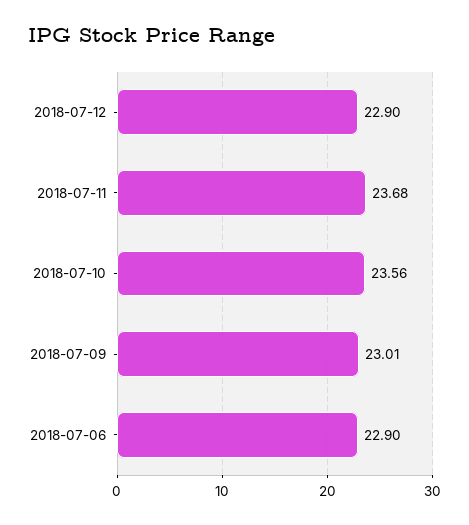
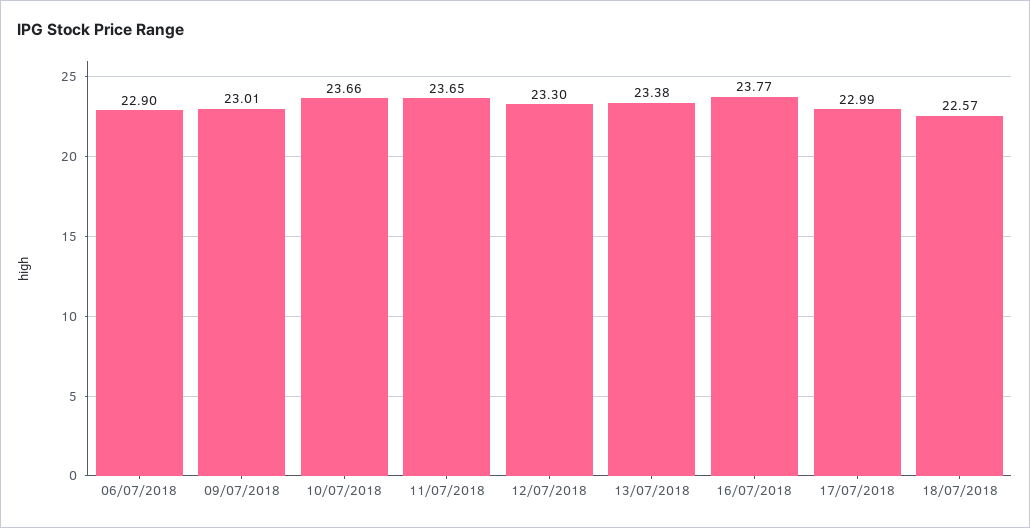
2018-07-12: 22.9 -> 23.3
2018-07-11: 23.68 -> 23.65
2018-07-10: 23.56 -> 23.66
13/07/2018: none -> 23.38
16/07/2018: none -> 23.77
17/07/2018: none -> 22.99
18/07/2018: none -> 22.57

